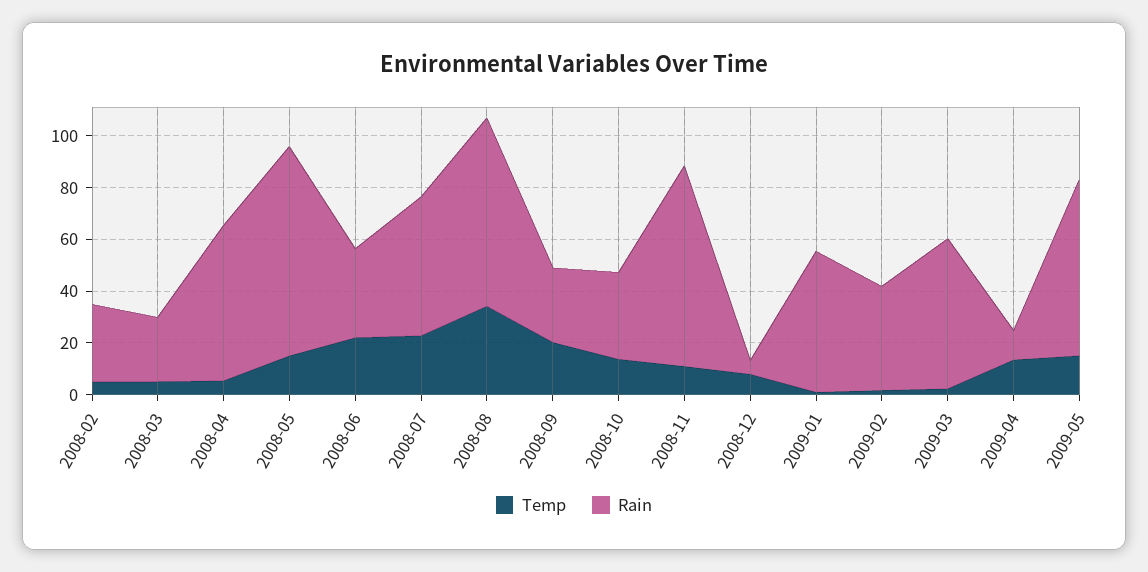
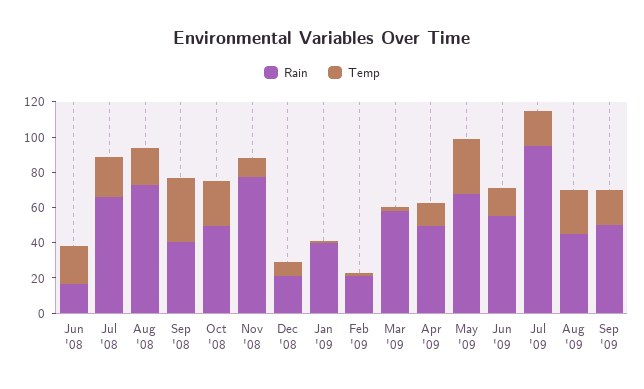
Temp, 2008-02: 5 -> none
Rain, 2008-02: 30 -> none
Temp, 2008-03: 5 -> none
Rain, 2008-03: 25 -> none
Temp, 2008-04: 5 -> none
Rain, 2008-04: 60 -> none
Temp, 2008-05: 15 -> none
Rain, 2008-05: 80 -> none
Rain, 2008-06: 35 -> 15
Rain, 2008-07: 55 -> 65
Temp, 2008-08: 35 -> 20
Temp, 2008-09: 20 -> 35
Rain, 2008-09: 30 -> 40
Temp, 2008-10: 15 -> 25
Rain, 2008-10: 35 -> 50
Rain, 2008-12: 5 -> 20
Rain, 2009-01: 55 -> 40
Rain, 2009-02: 40 -> 20
Rain, 2009-04: 10 -> 50
Temp, 2009-05: 15 -> 30
Rain, Jun '09: none -> 55
Temp, Jun '09: none -> 15
Rain, Jul '09: none -> 95
Temp, Jul '09: none -> 20
Rain, Aug '09: none -> 45
Temp, Aug '09: none -> 25
Rain, Sep '09: none -> 50
Temp, Sep '09: none -> 20

